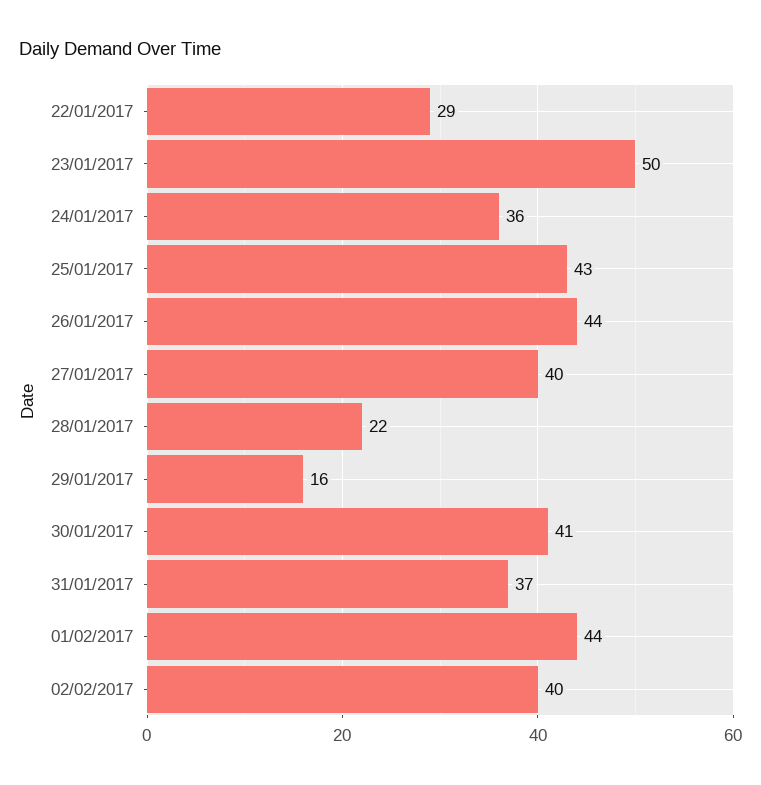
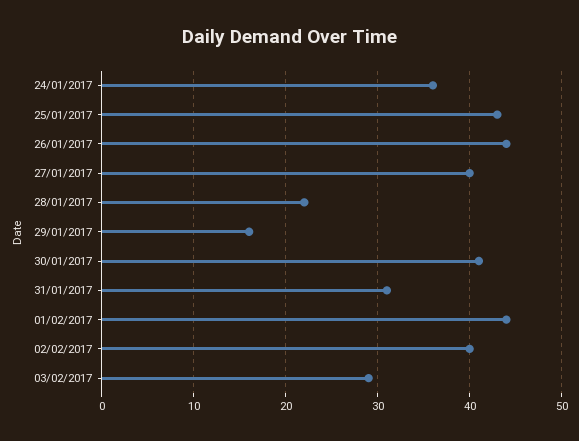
22/01/2017: 29 -> none
23/01/2017: 50 -> none
31/01/2017: 37 -> 31
03/02/2017: none -> 29

